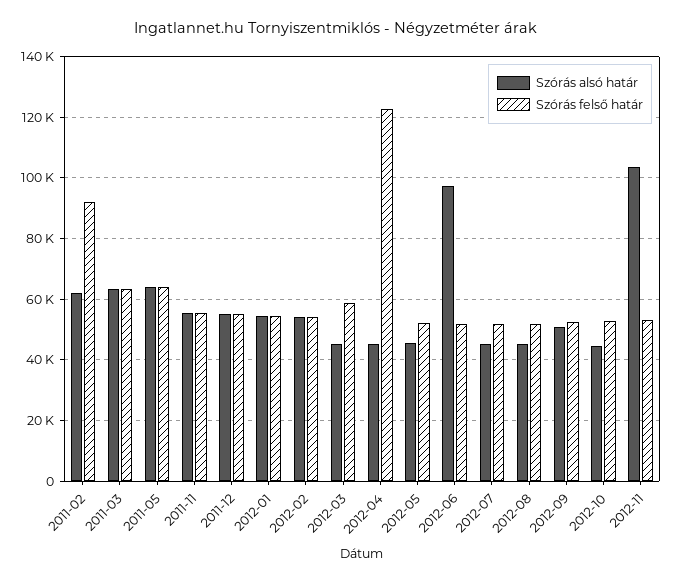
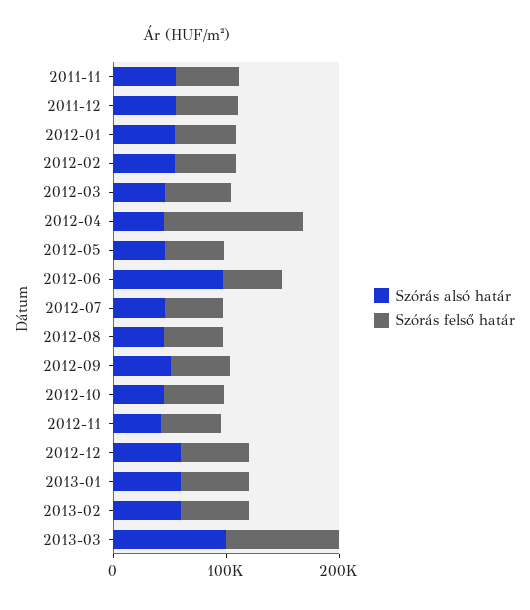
Szórás alsó határ, 2011-02: 62000 -> none
Szórás felső határ, 2011-02: 92000 -> none
Szórás alsó határ, 2011-03: 64000 -> none
Szórás felső határ, 2011-03: 64000 -> none
Szórás alsó határ, 2011-05: 64000 -> none
Szórás felső határ, 2011-05: 64000 -> none
Szórás alsó határ, 2012-11: 104000 -> 40000
Szórás alsó határ, 2012-12: none -> 60000
Szórás felső határ, 2012-12: none -> 60000
Szórás alsó határ, 2013-01: none -> 60000
Szórás felső határ, 2013-01: none -> 60000
Szórás alsó határ, 2013-02: none -> 60000
Szórás felső határ, 2013-02: none -> 60000
Szórás alsó határ, 2013-03: none -> 100000
Szórás felső határ, 2013-03: none -> 100000

